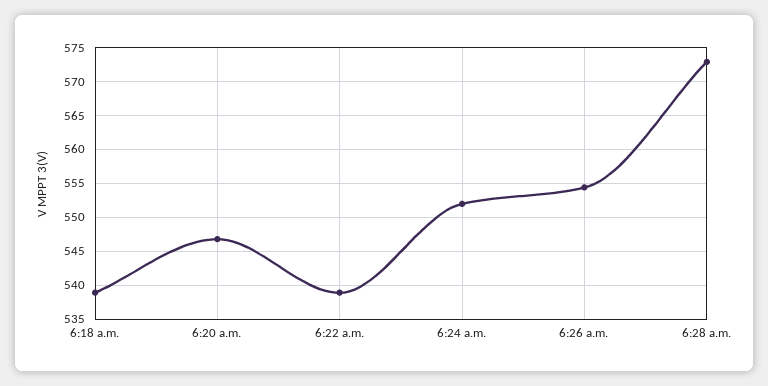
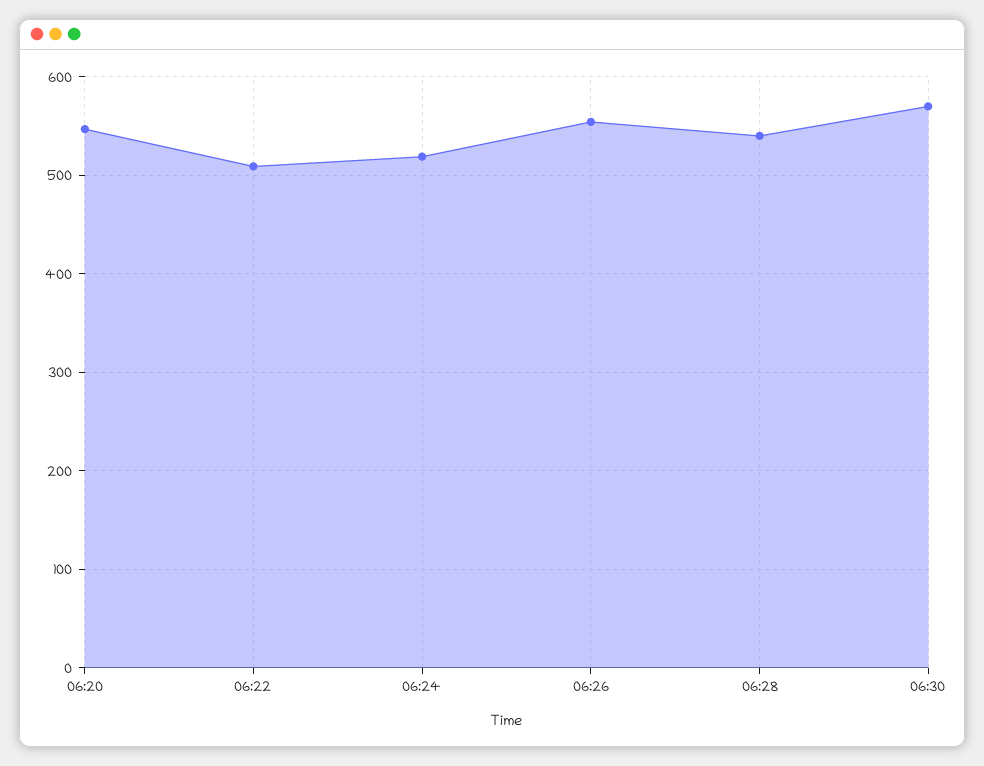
6:18 a.m.: 539 -> none
6:22 a.m.: 539 -> 510
6:24 a.m.: 552 -> 520
6:28 a.m.: 573 -> 540
06:30: none -> 570

